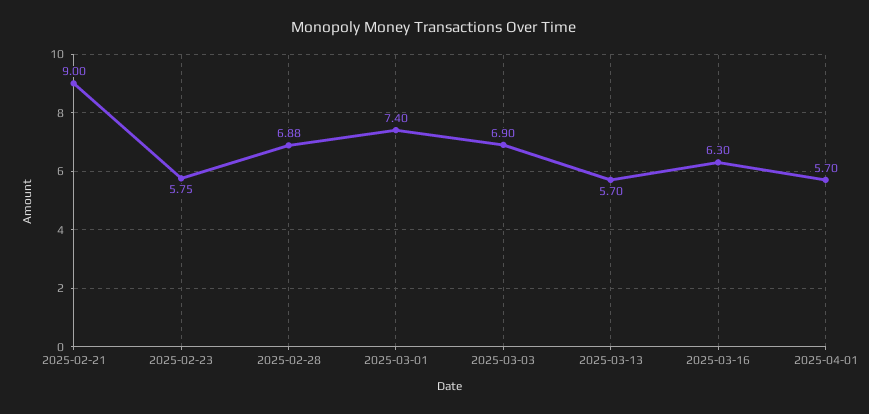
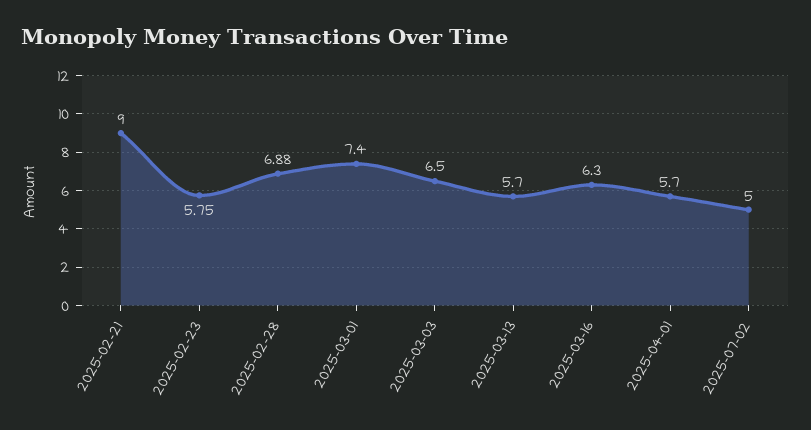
2025-03-03: 6.9 -> 6.5
2025-07-02: none -> 5

